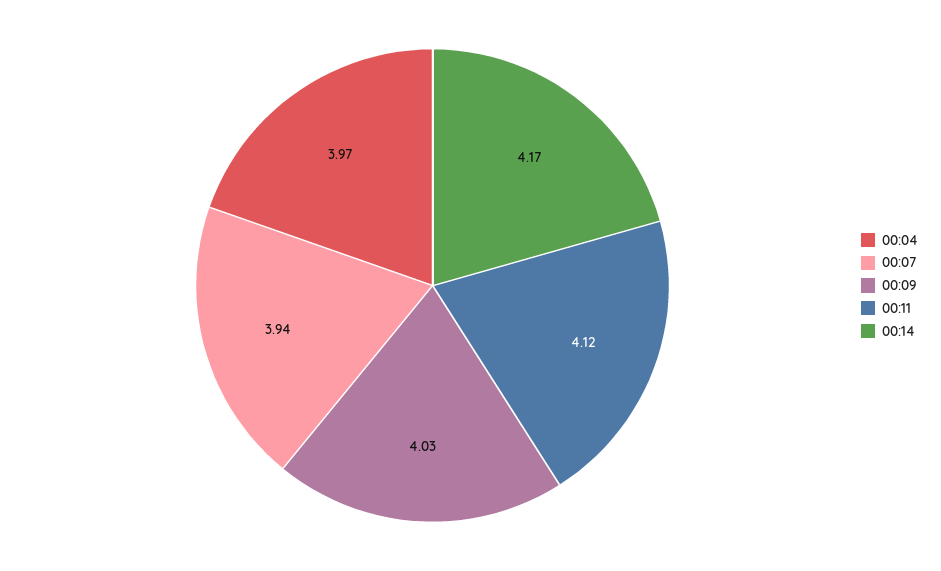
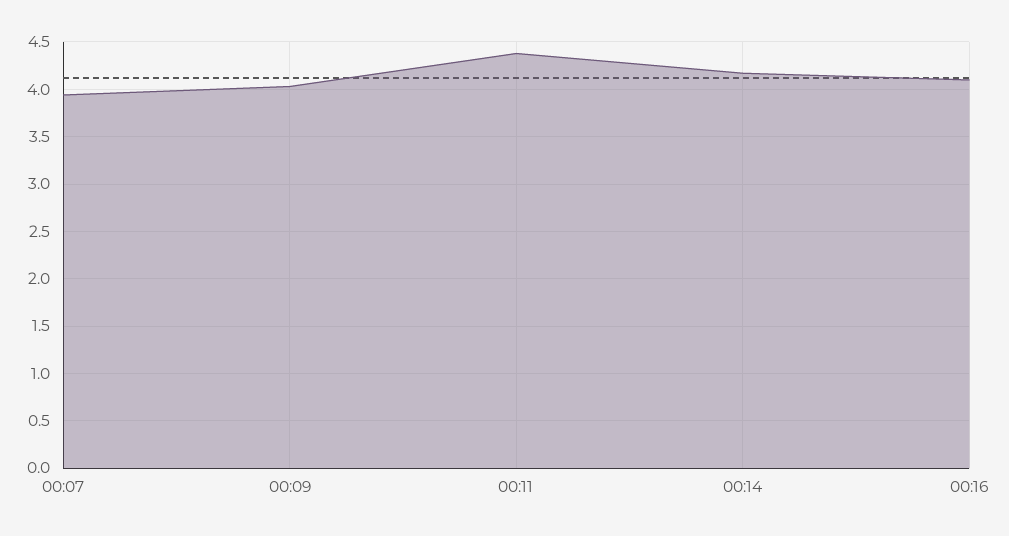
00:04: 3.97 -> none
00:11: 4.12 -> 4.4
00:16: none -> 4.1

